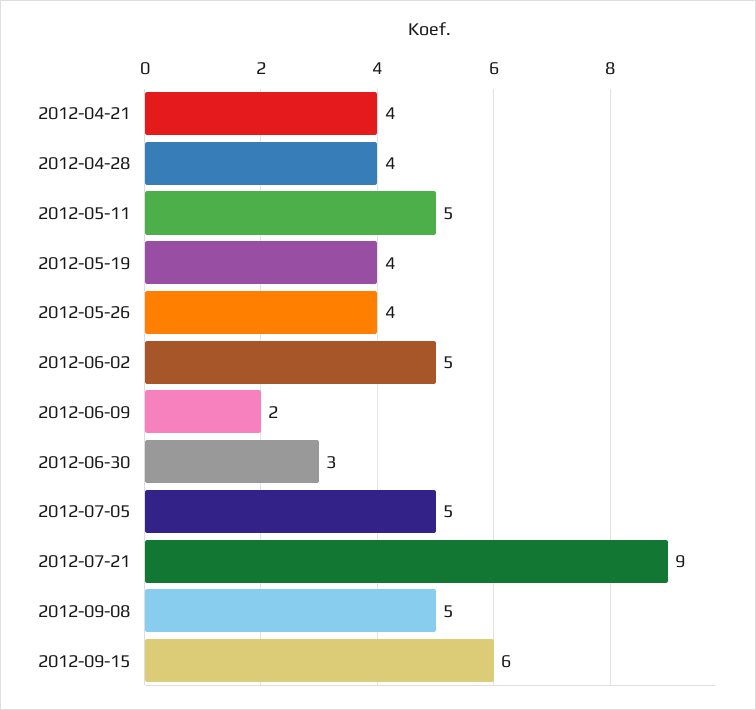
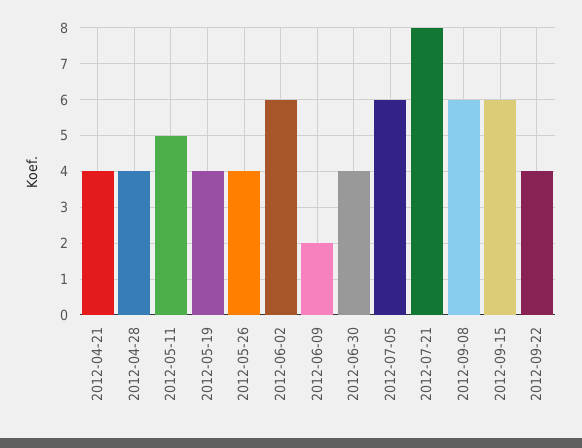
2012-06-02: 5 -> 6
2012-06-30: 3 -> 4
2012-07-05: 5 -> 6
2012-07-21: 9 -> 8
2012-09-08: 5 -> 6
2012-09-22: none -> 4

